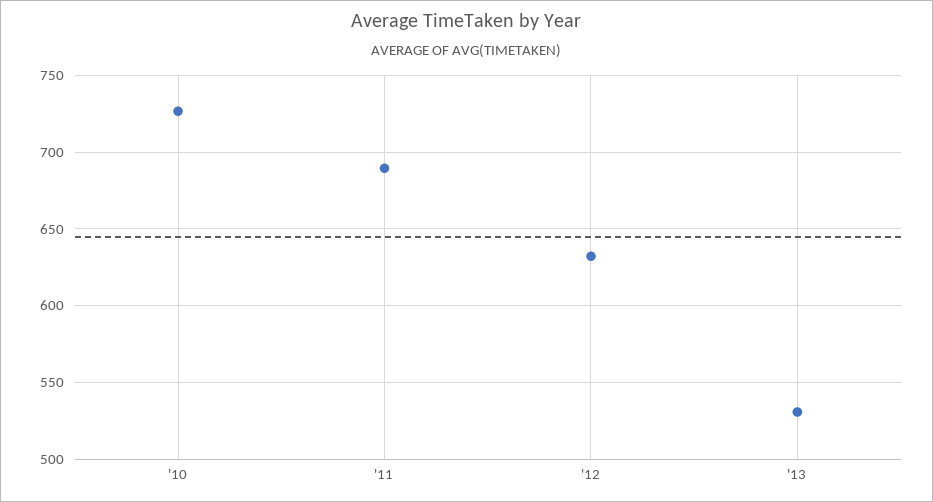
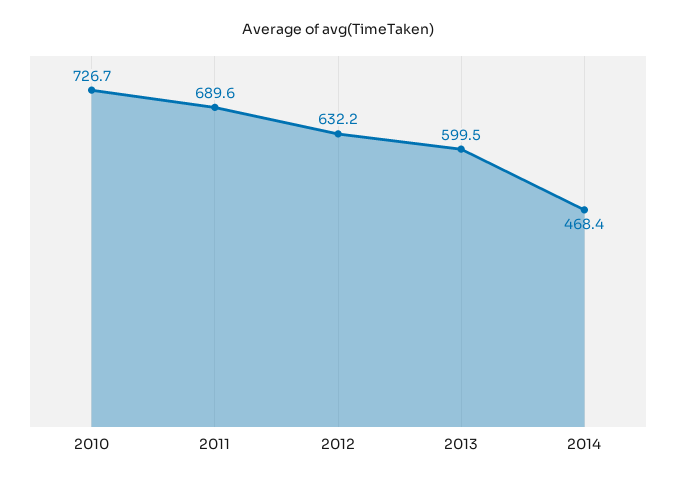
'13: 530 -> 599.5
2014: none -> 468.4

